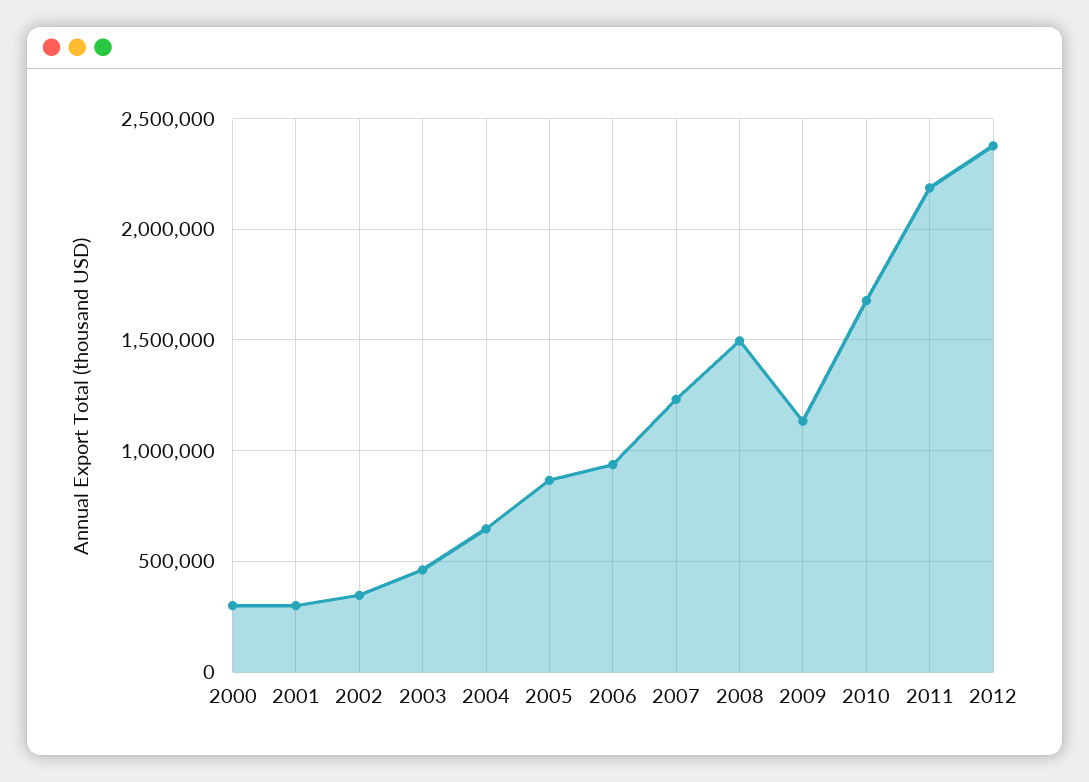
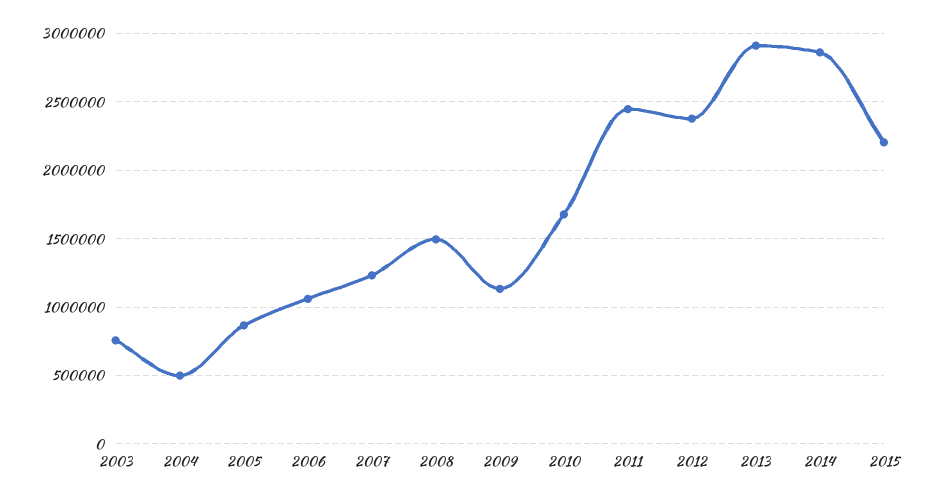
2000: 300000 -> none
2001: 300000 -> none
2002: 350000 -> none
2003: 450000 -> 750000
2004: 650000 -> 500000
2006: 950000 -> 1050000
2011: 2200000 -> 2450000
2013: none -> 2900000
2014: none -> 2850000
2015: none -> 2200000

